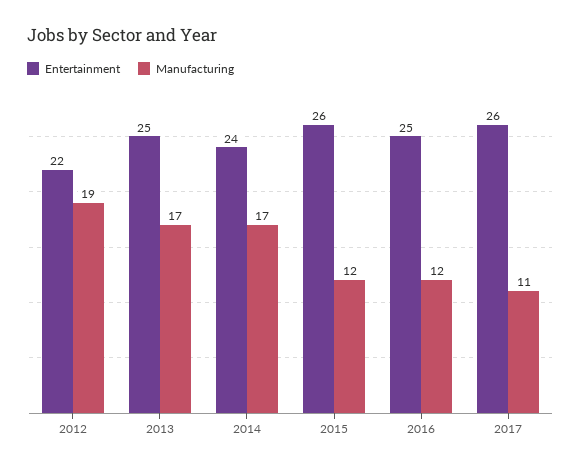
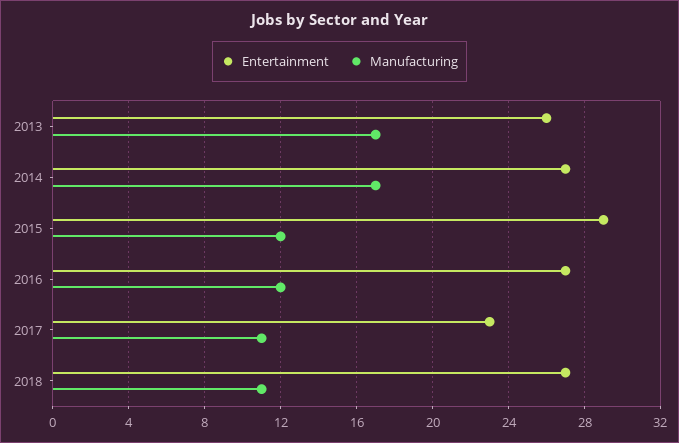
Entertainment, 2012: 22 -> none
Manufacturing, 2012: 19 -> none
Entertainment, 2013: 25 -> 26
Entertainment, 2014: 24 -> 27
Entertainment, 2015: 26 -> 29
Entertainment, 2016: 25 -> 27
Entertainment, 2017: 26 -> 23
Entertainment, 2018: none -> 27
Manufacturing, 2018: none -> 11

